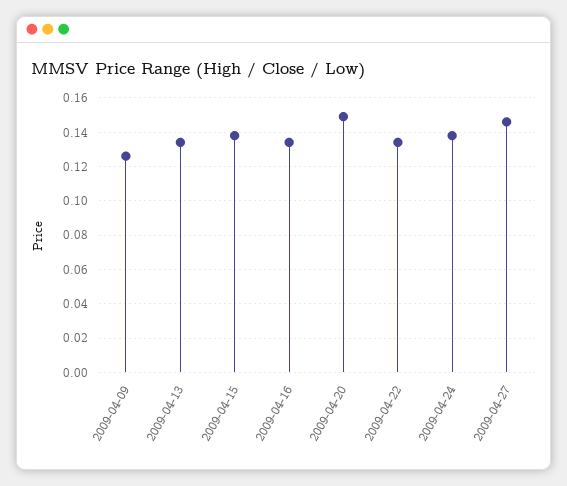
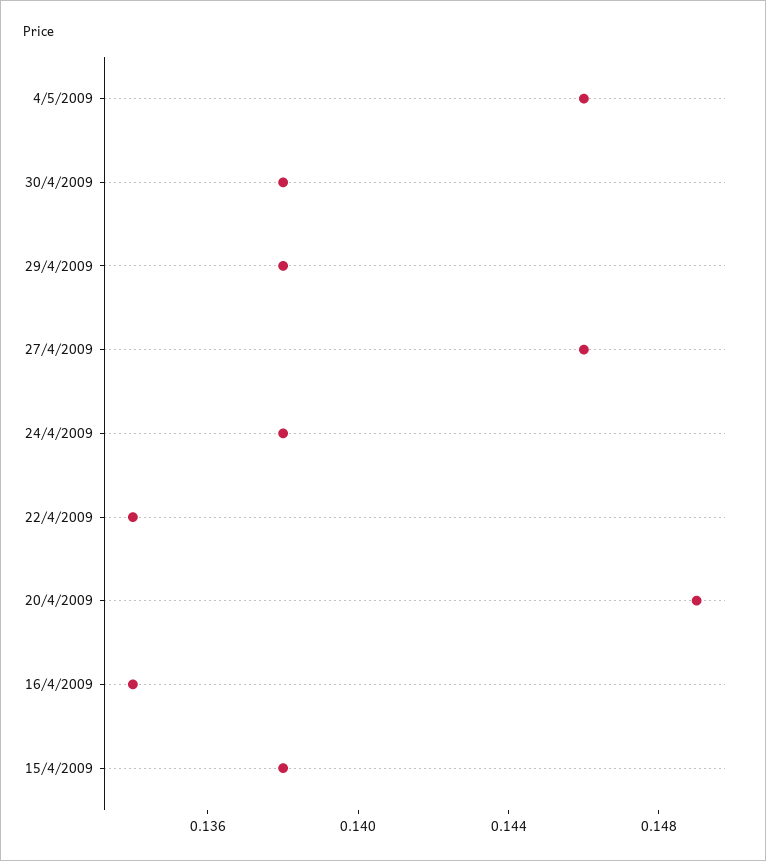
2009-04-09: 0.125 -> none
2009-04-13: 0.135 -> none
4/5/2009: none -> 0.146
30/4/2009: none -> 0.138
29/4/2009: none -> 0.138

